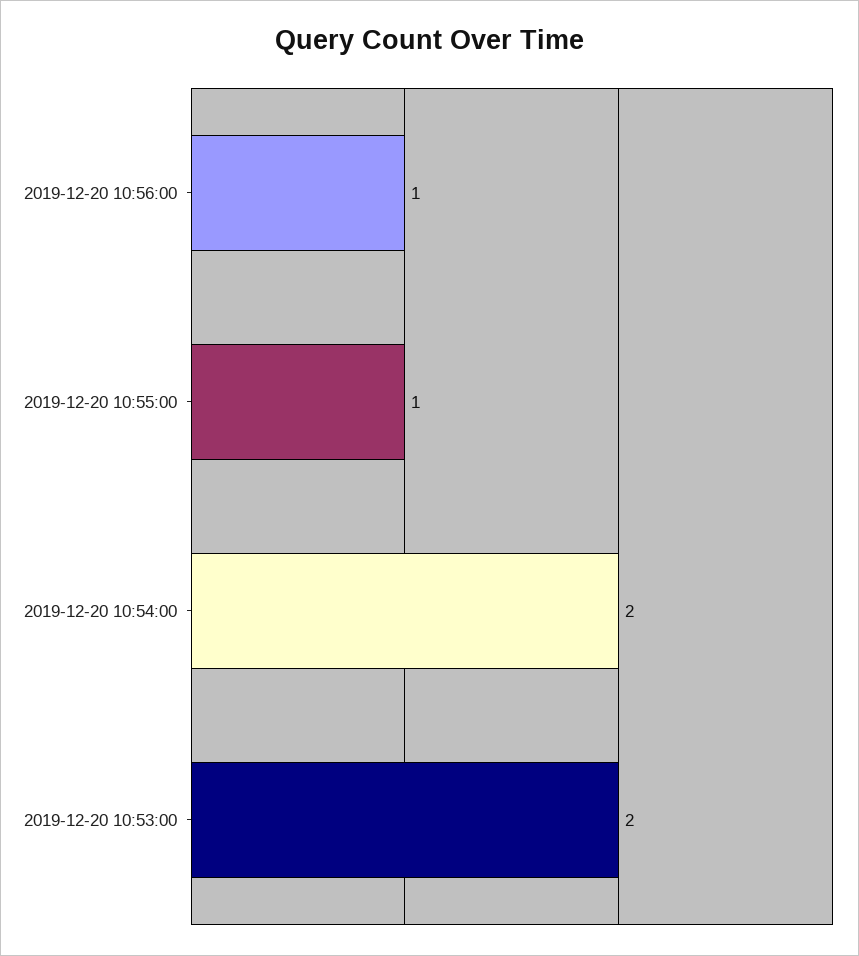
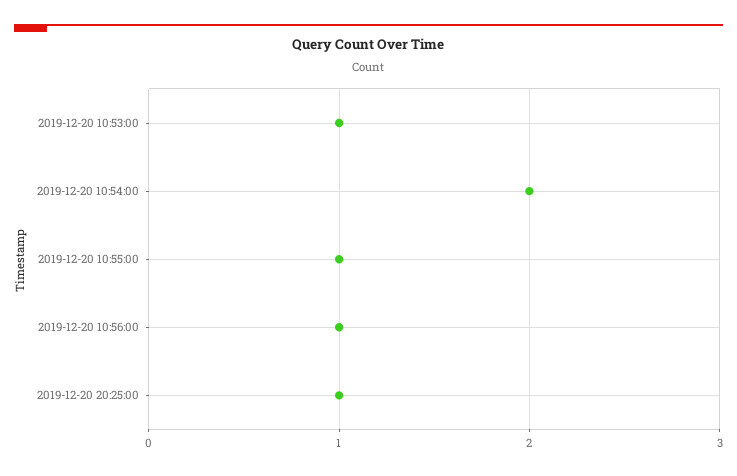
2019-12-20 10:53:00: 2 -> 1
2019-12-20 20:25:00: none -> 1

